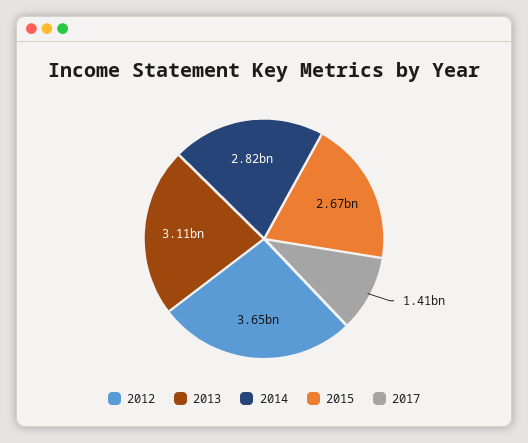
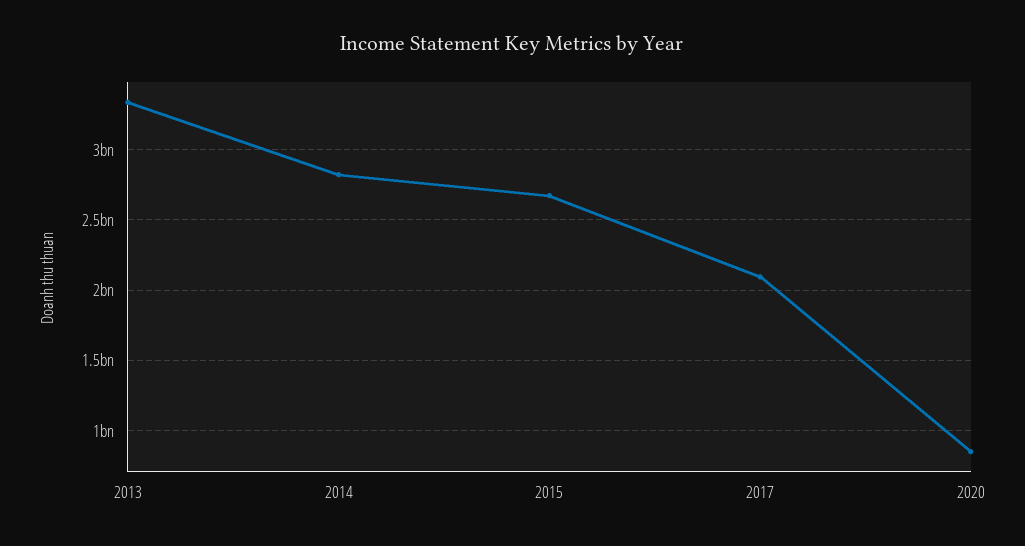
2012: 3650000000 -> none
2013: 3110000000 -> 3350000000
2017: 1410000000 -> 2100000000
2020: none -> 850000000

